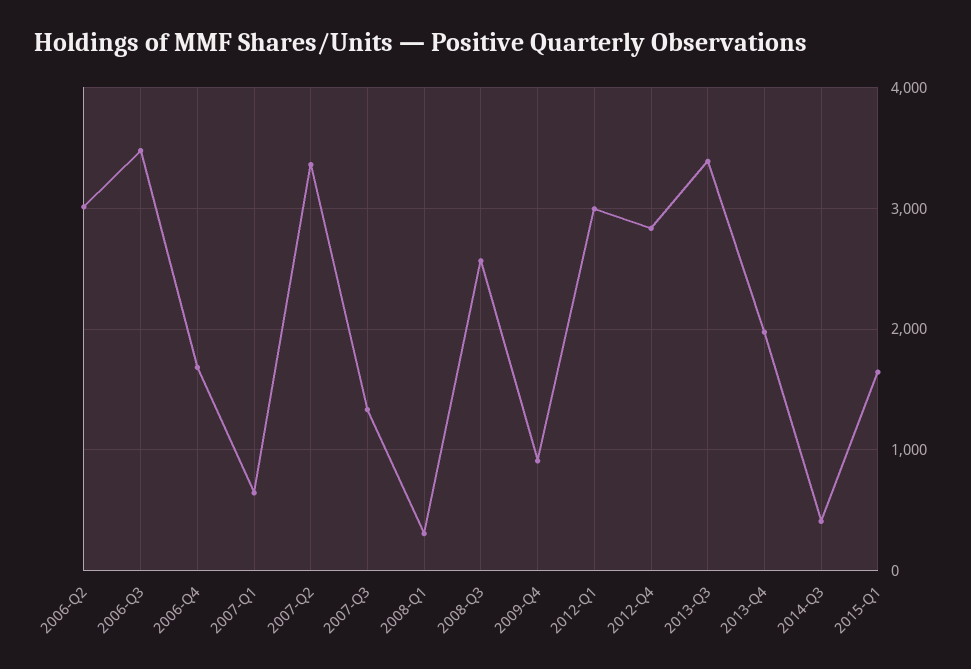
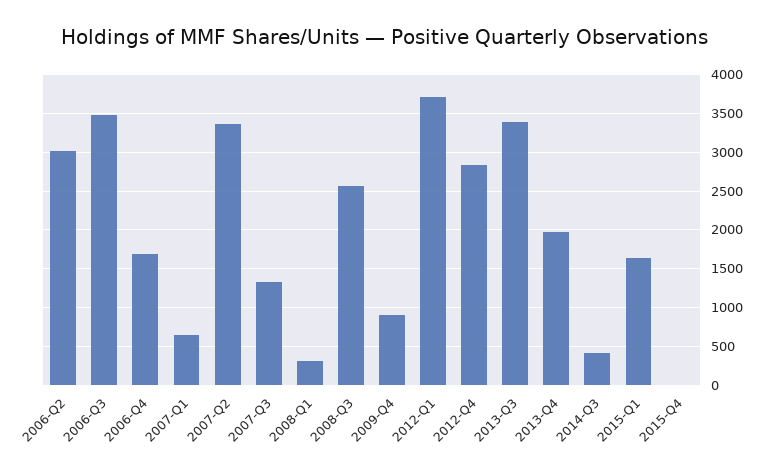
2012-Q1: 3000 -> 3700
2015-Q4: none -> 0

